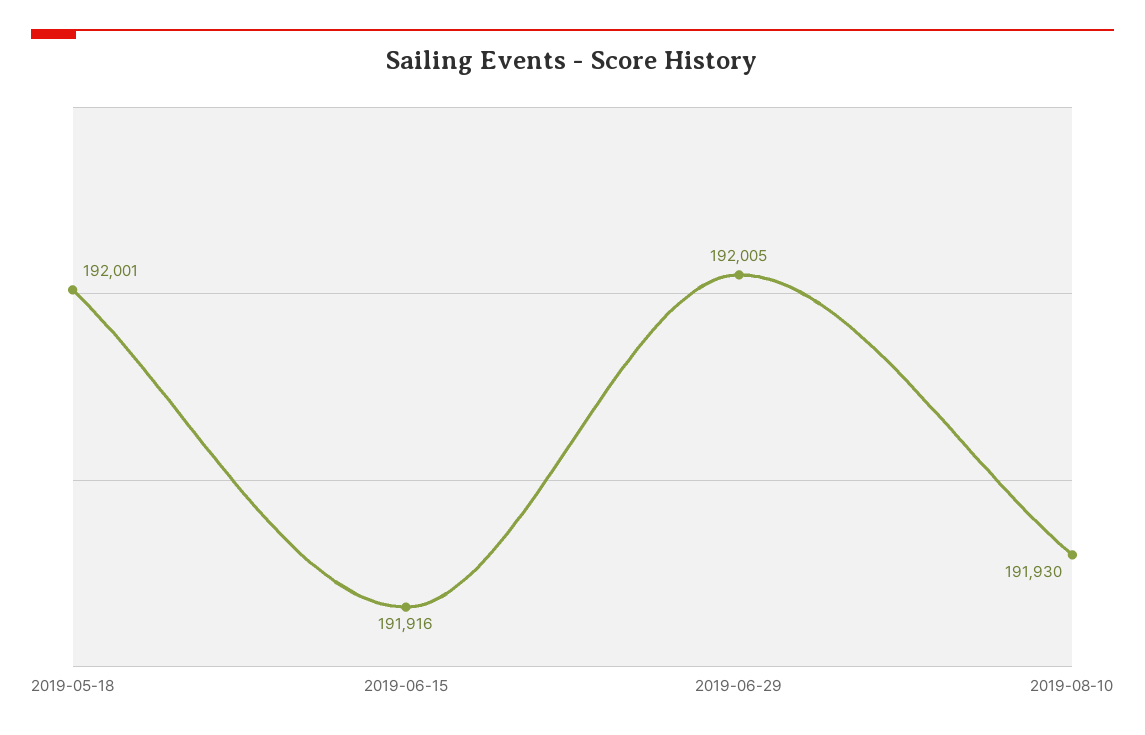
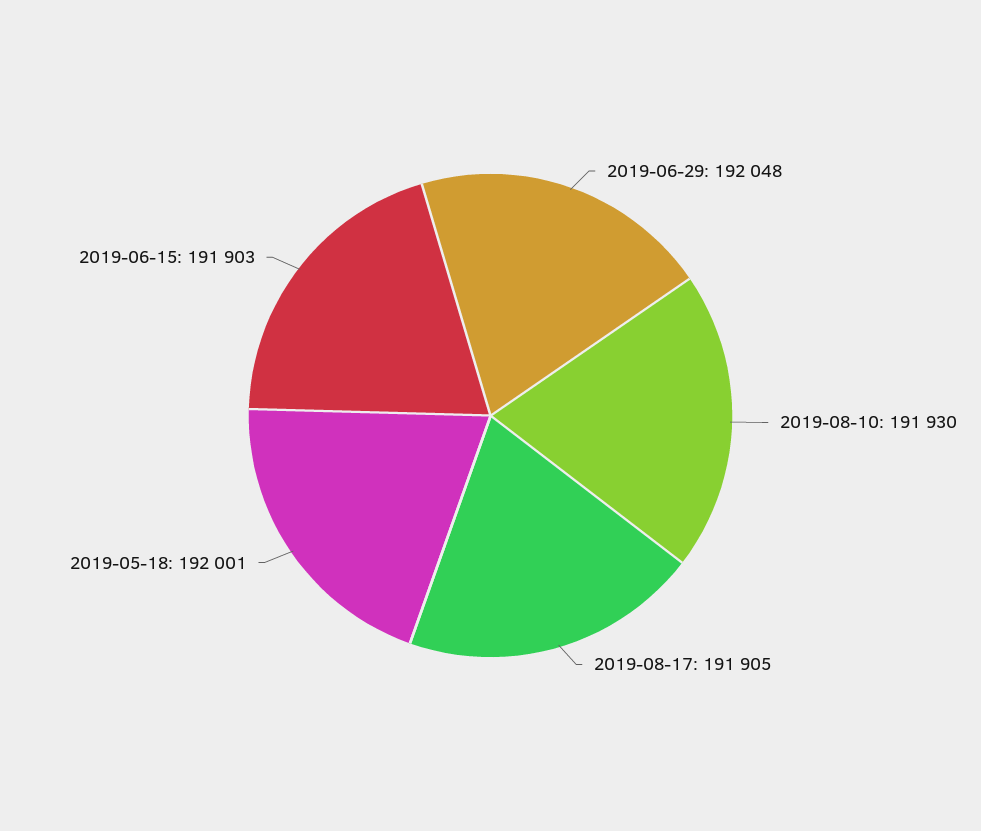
2019-06-15: 191916 -> 191903
2019-06-29: 192005 -> 192048
2019-08-17: none -> 191905

